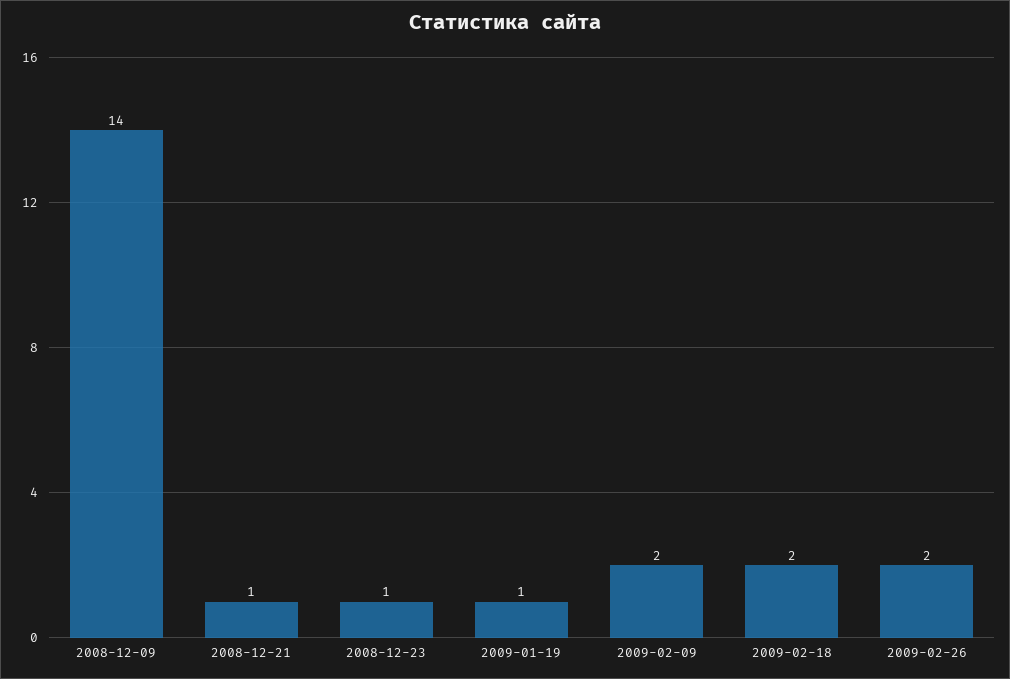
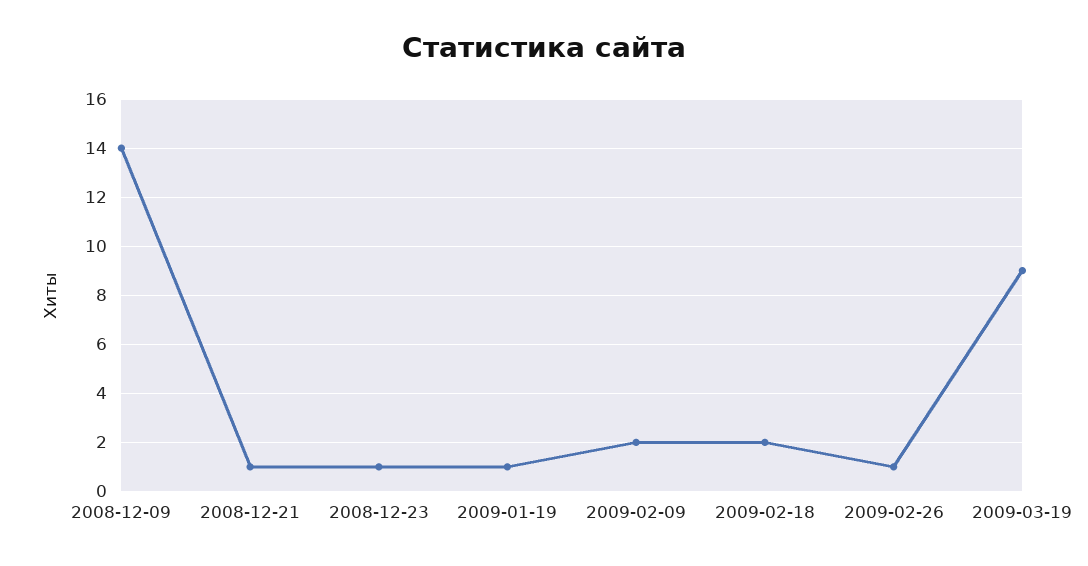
2009-02-26: 2 -> 1
2009-03-19: none -> 9

